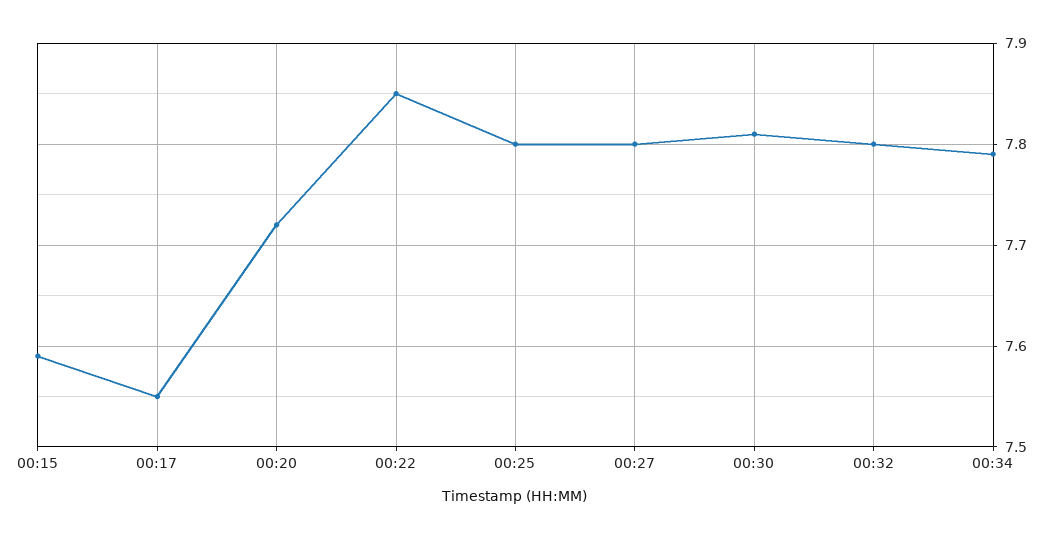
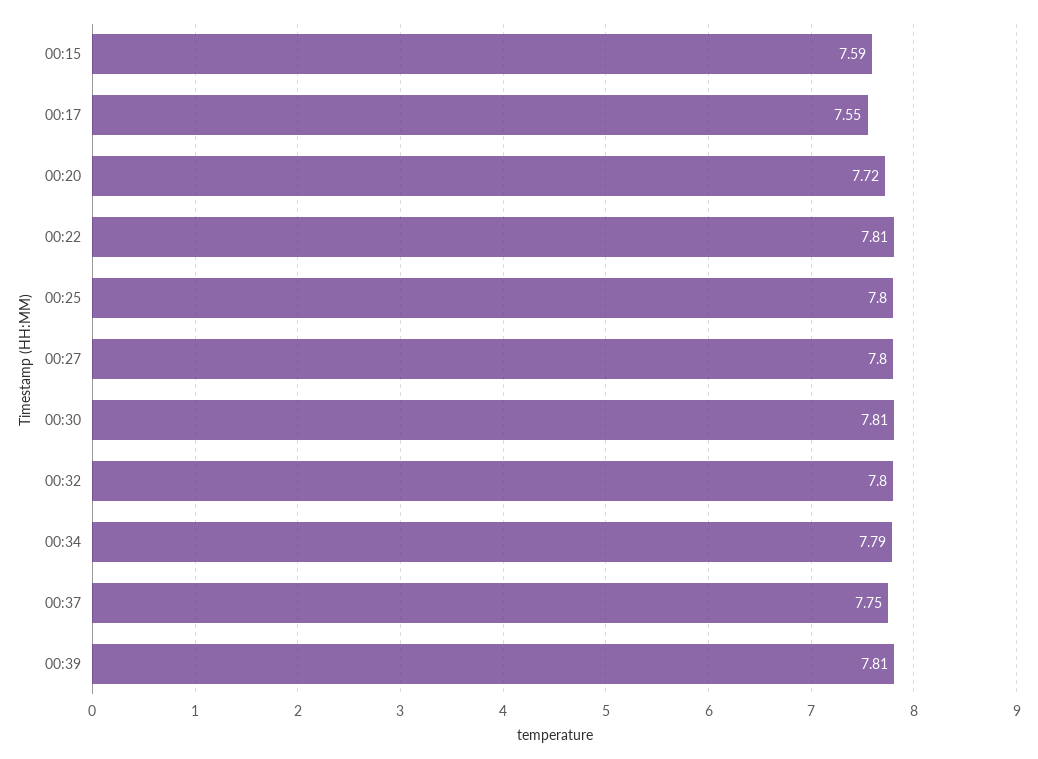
00:22: 7.85 -> 7.81
00:37: none -> 7.75
00:39: none -> 7.81

